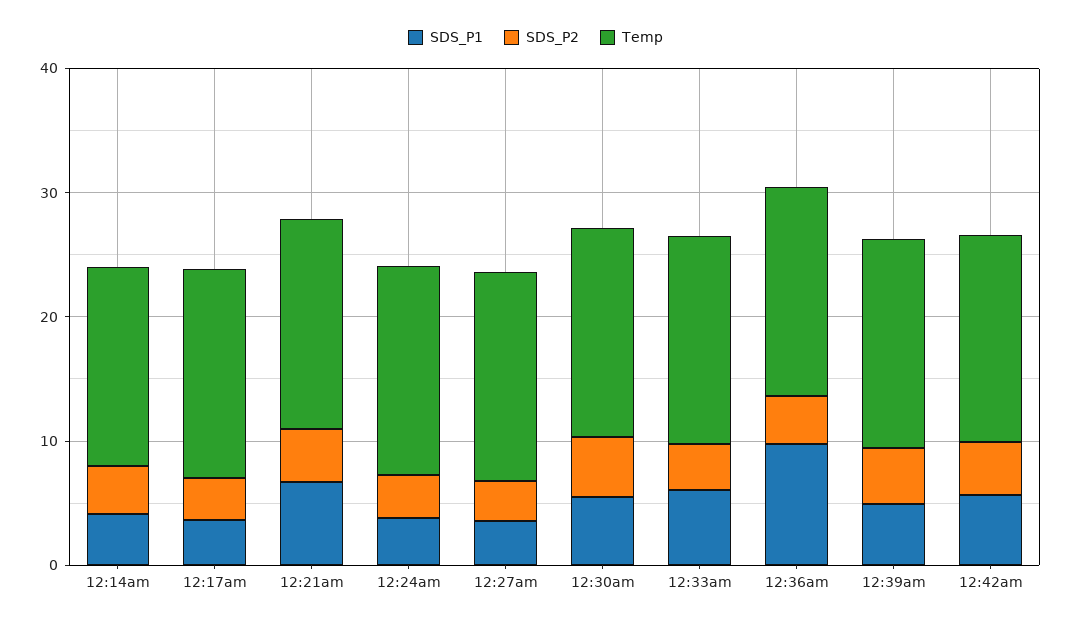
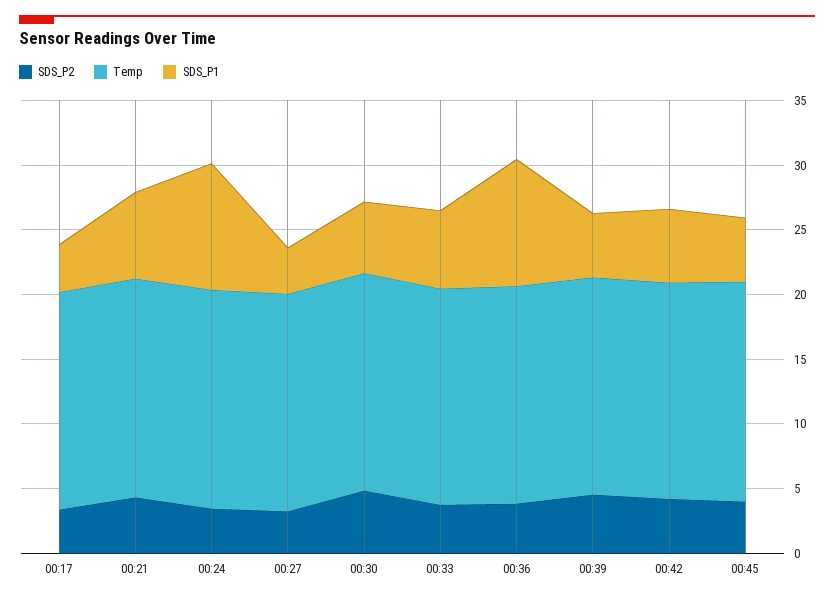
SDS_P1, 12:14am: 4 -> none
SDS_P2, 12:14am: 4 -> none
Temp, 12:14am: 16 -> none
SDS_P1, 12:24am: 4 -> 10
SDS_P2, 00:45: none -> 4
Temp, 00:45: none -> 17
SDS_P1, 00:45: none -> 5

